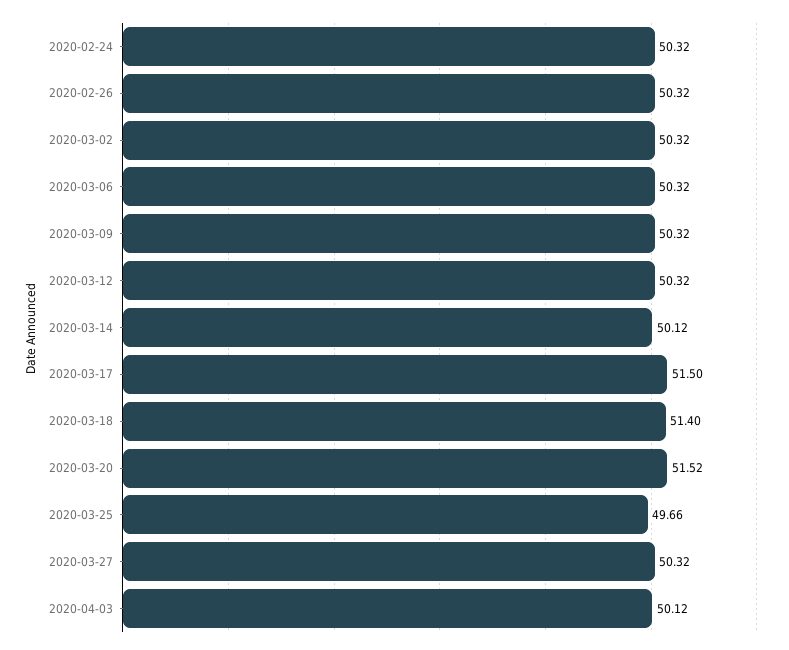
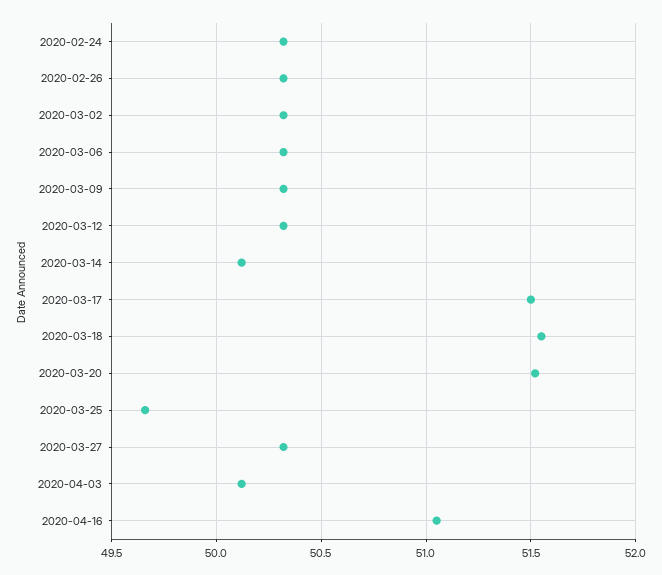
2020-03-18: 51.4 -> 51.55
2020-04-16: none -> 51.05

